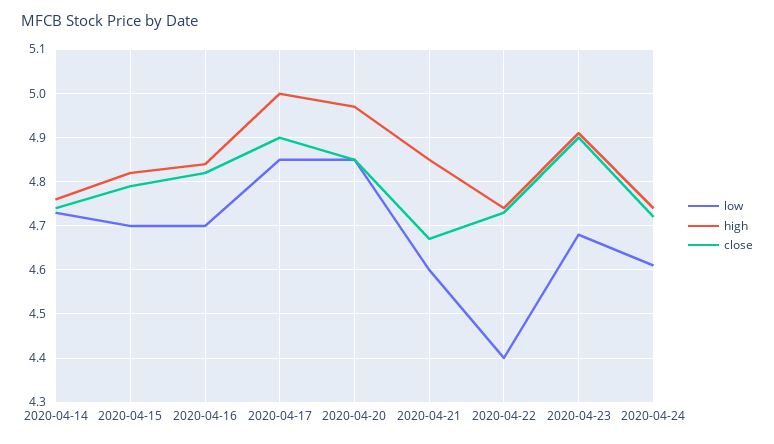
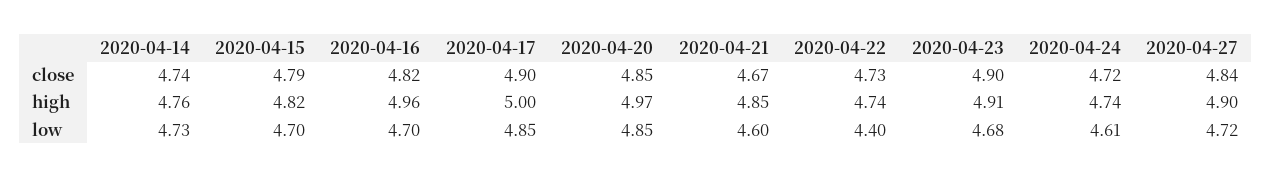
high, 2020-04-16: 4.85 -> 4.96
close, 2020-04-27: none -> 4.84
high, 2020-04-27: none -> 4.9
low, 2020-04-27: none -> 4.72

